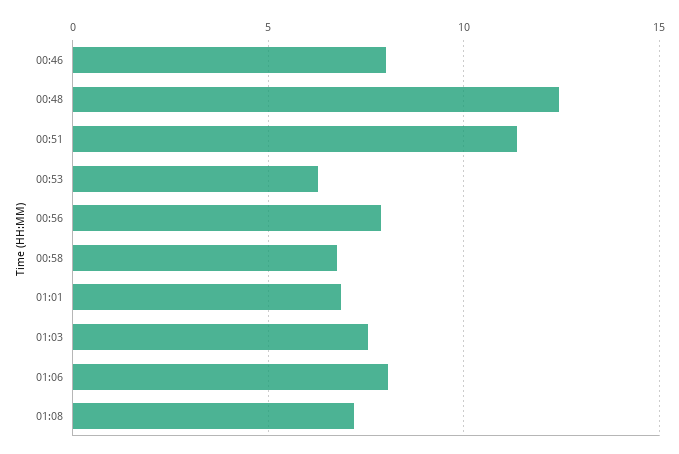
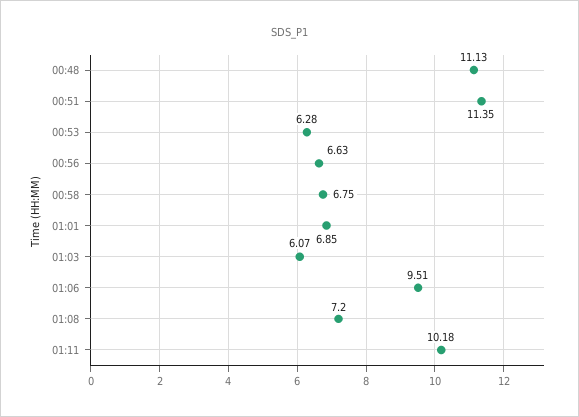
00:46: 8 -> none
00:48: 12.5 -> 11.13
00:56: 8 -> 6.63
01:03: 7.5 -> 6.07
01:06: 8 -> 9.51
01:11: none -> 10.18

